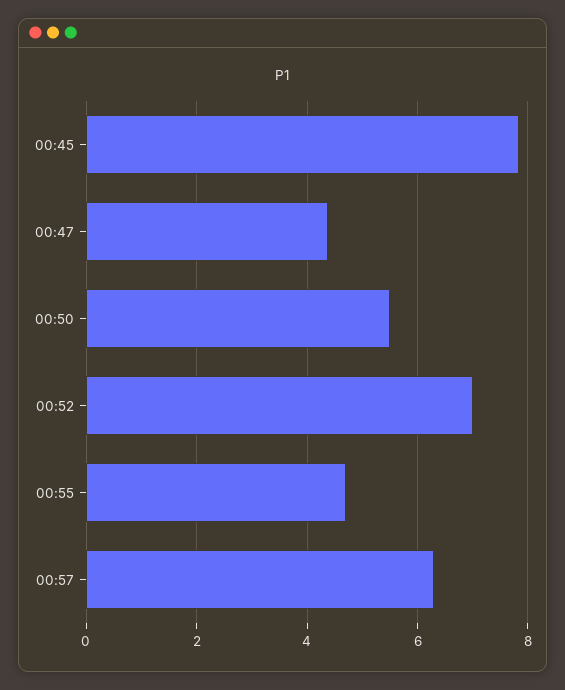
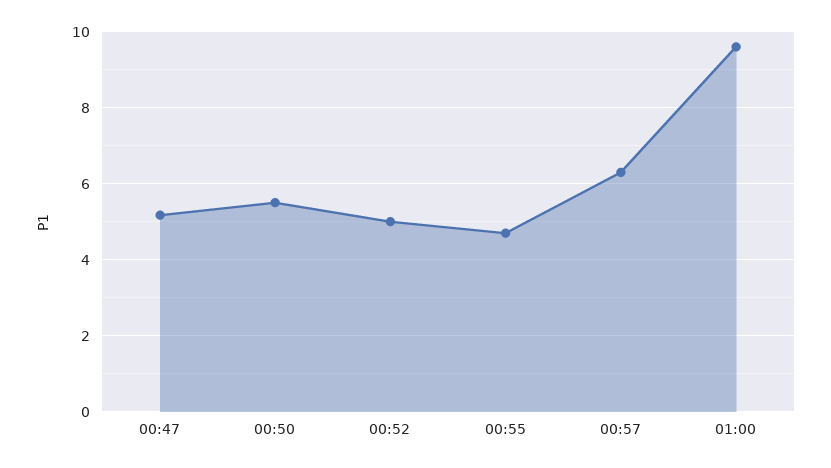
00:45: 7.8 -> none
00:47: 4.4 -> 5.2
00:52: 7 -> 5
01:00: none -> 9.6

